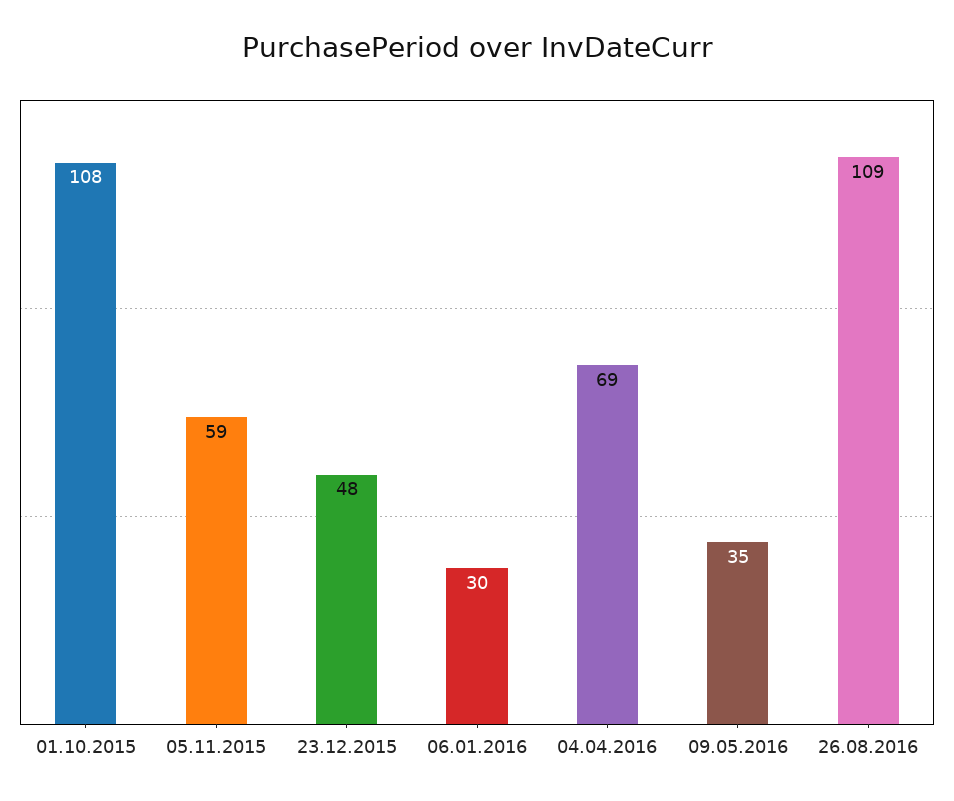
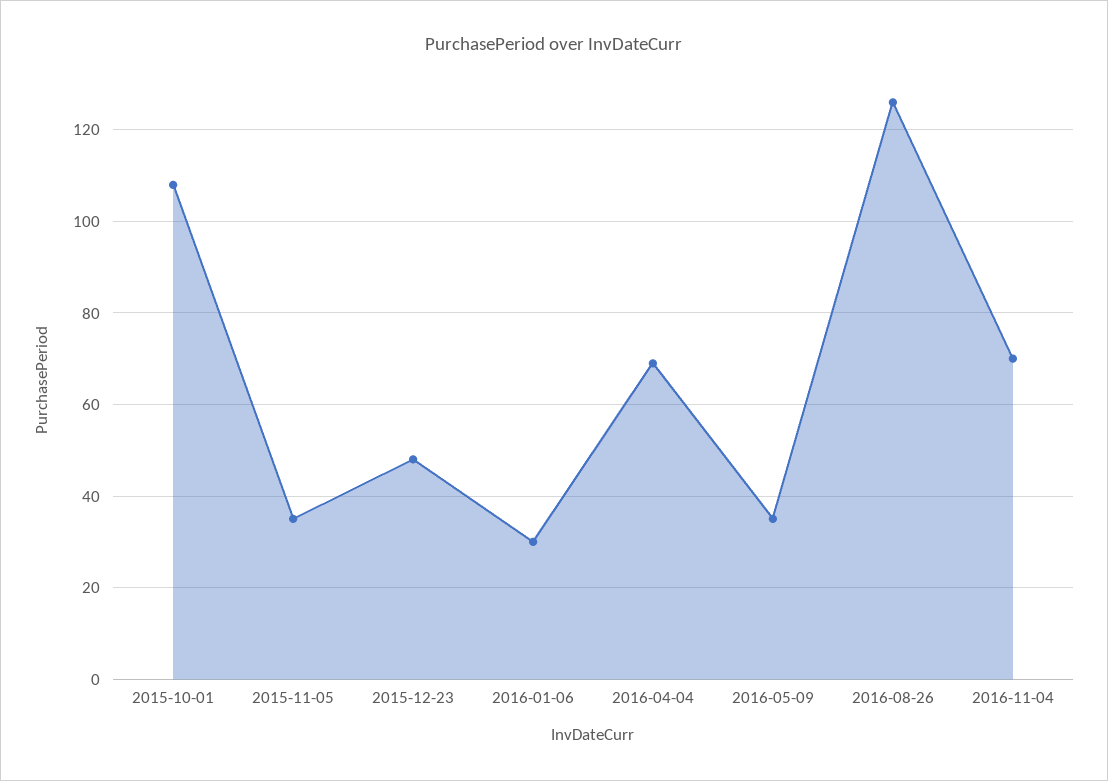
05.11.2015: 59 -> 35
26.08.2016: 109 -> 125
2016-11-04: none -> 70

